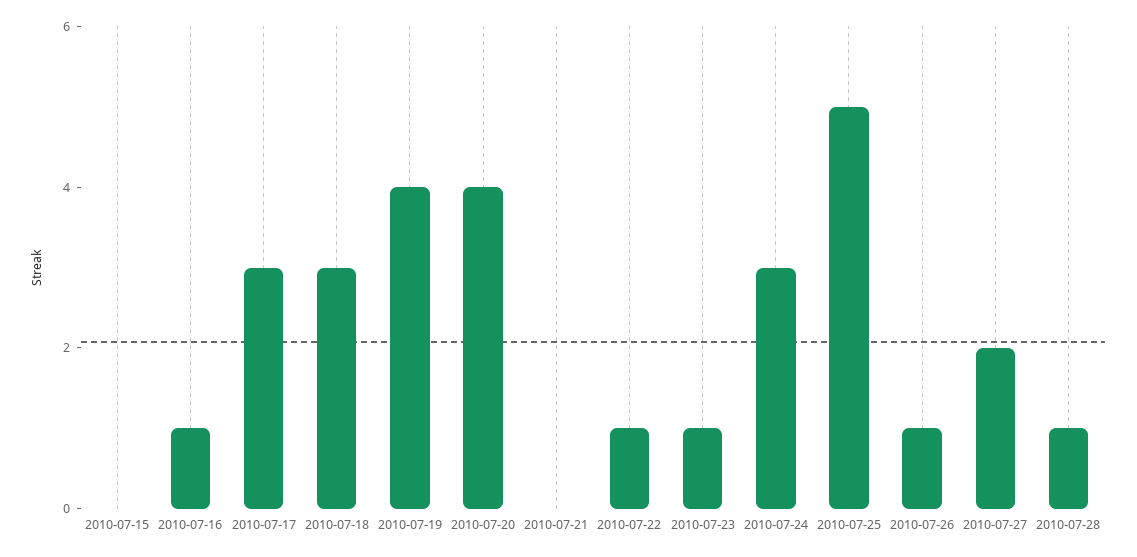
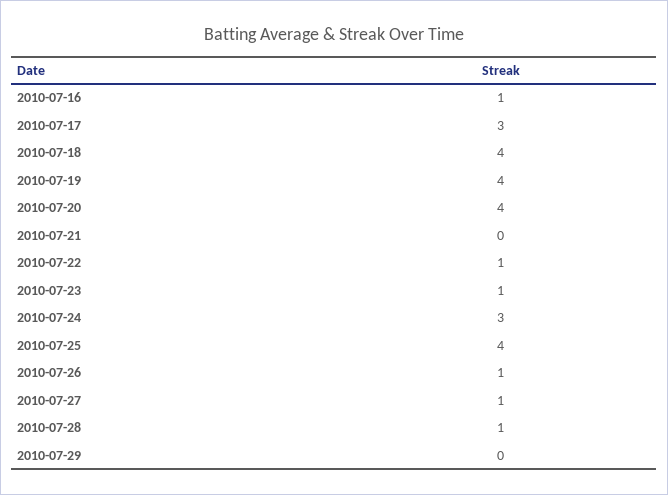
2010-07-15: 0 -> none
2010-07-18: 3 -> 4
2010-07-25: 5 -> 4
2010-07-27: 2 -> 1
2010-07-29: none -> 0

